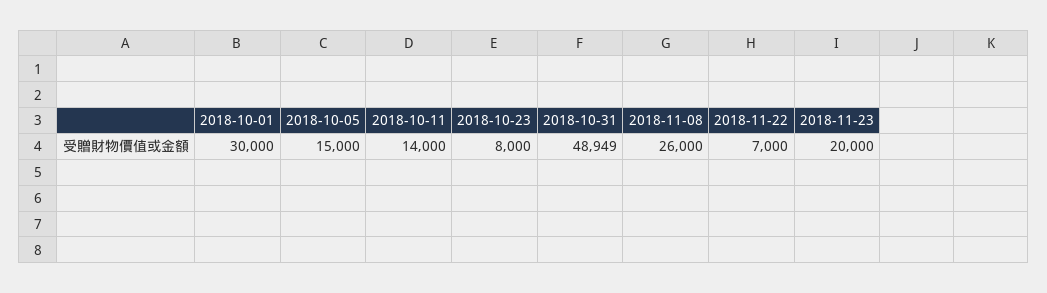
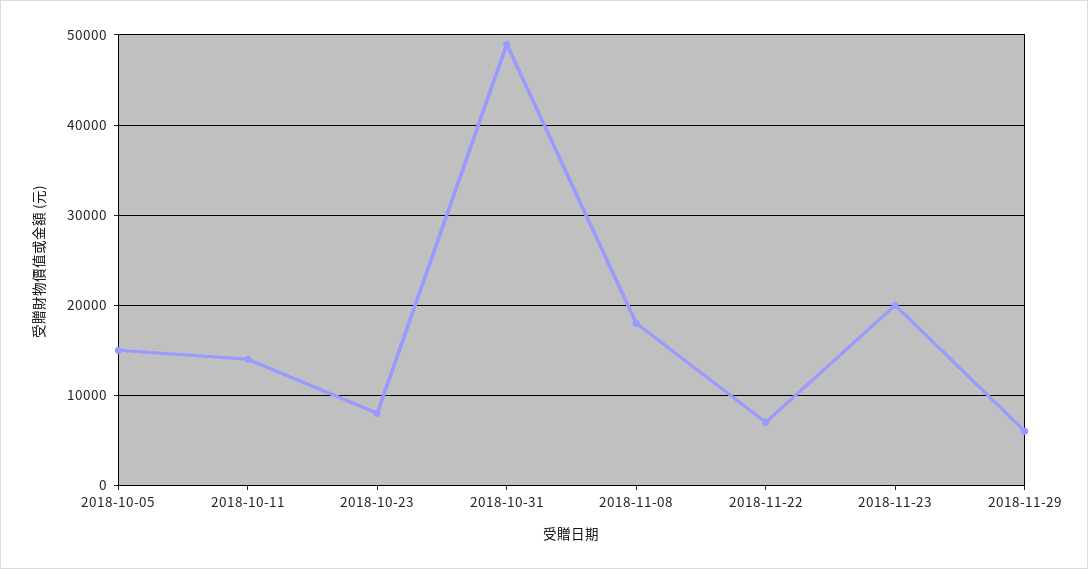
2018-10-01: 30000 -> none
2018-11-08: 26000 -> 18000
2018-11-29: none -> 6000

